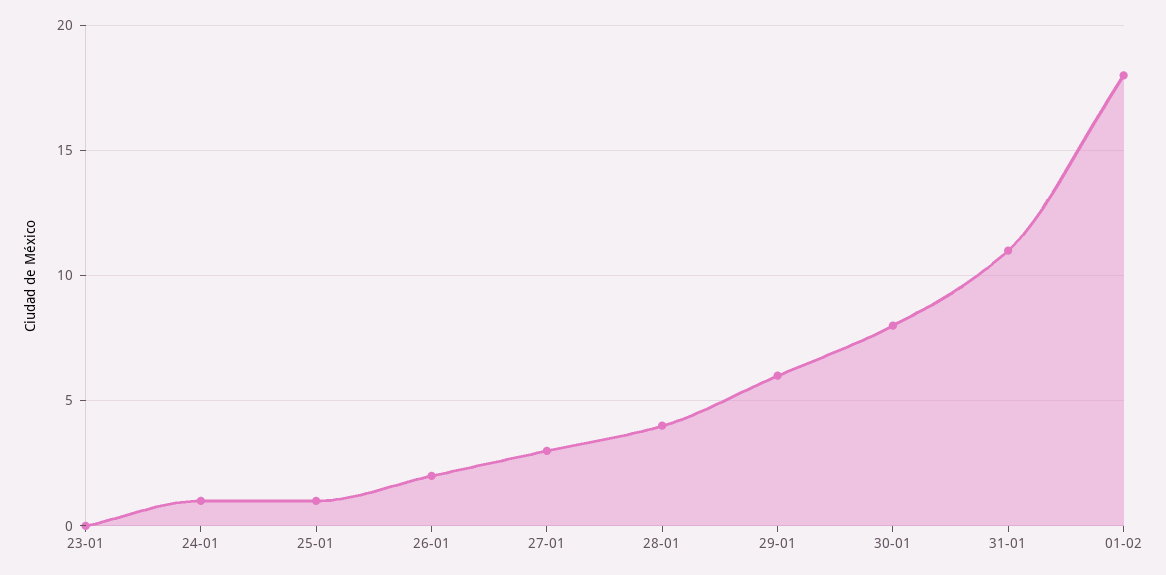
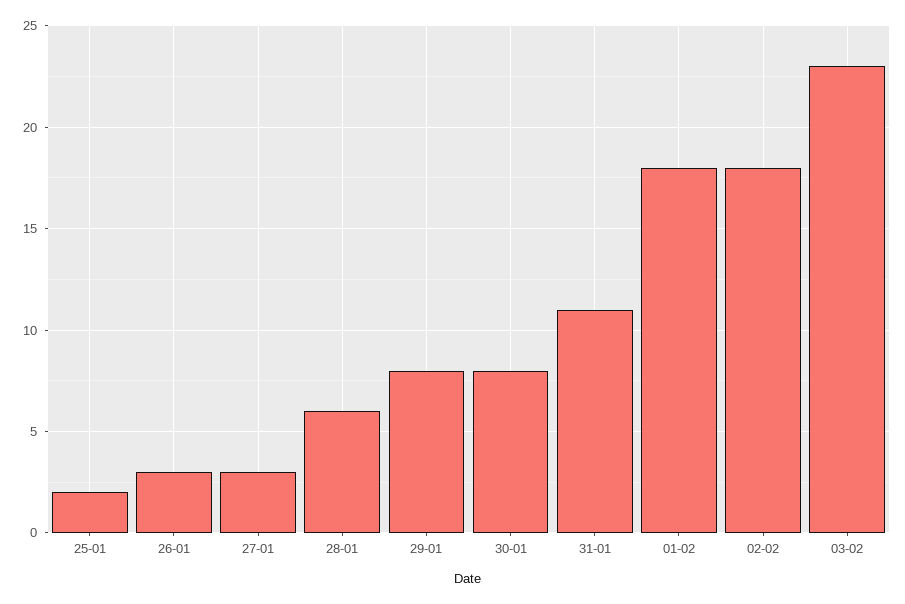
23-01: 0 -> none
24-01: 1 -> none
25-01: 1 -> 2
26-01: 2 -> 3
28-01: 4 -> 6
29-01: 6 -> 8
02-02: none -> 18
03-02: none -> 23

